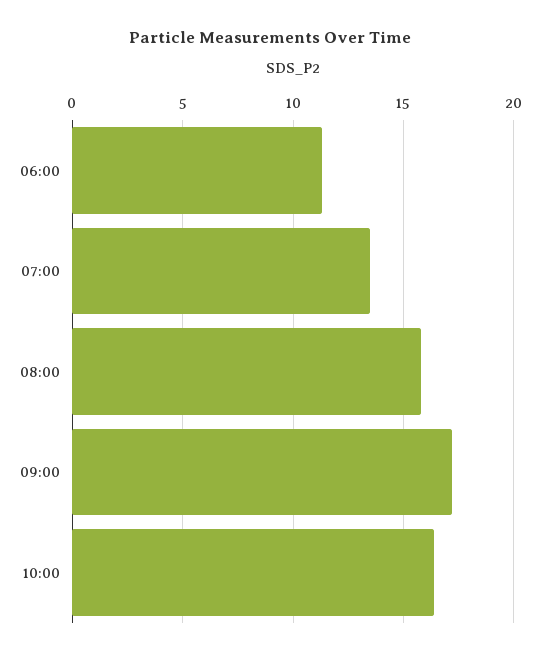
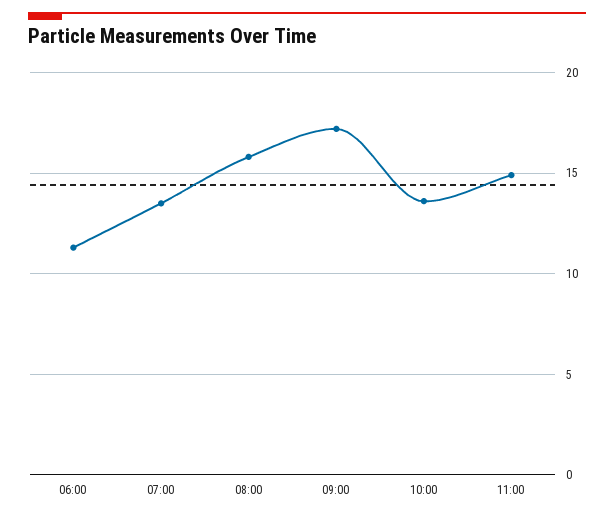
10:00: 16.5 -> 13.5
11:00: none -> 15

